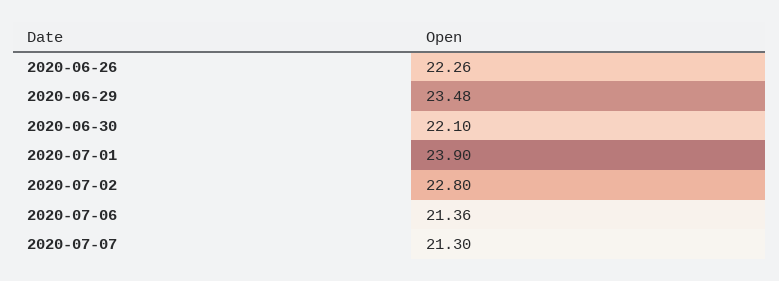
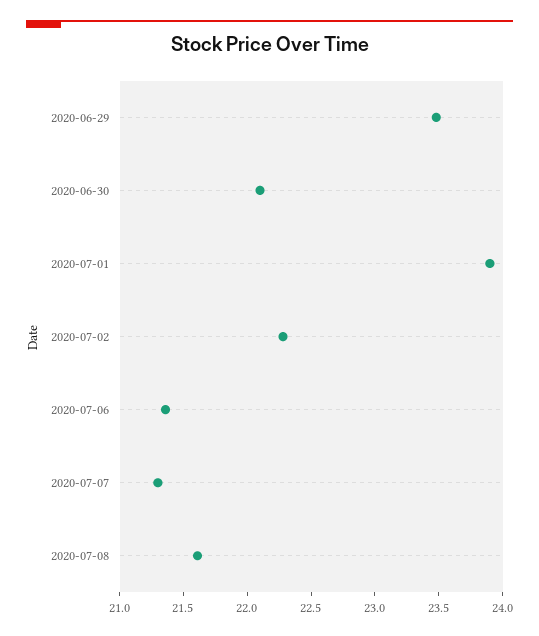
2020-06-26: 22.26 -> none
2020-07-02: 22.8 -> 22.3
2020-07-08: none -> 21.6

